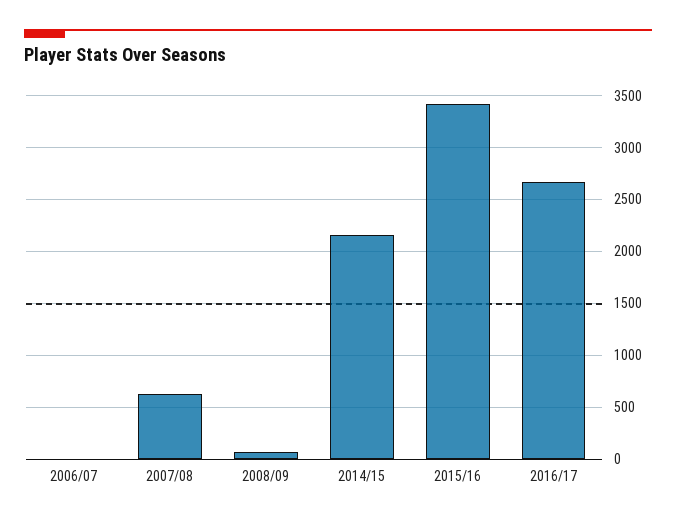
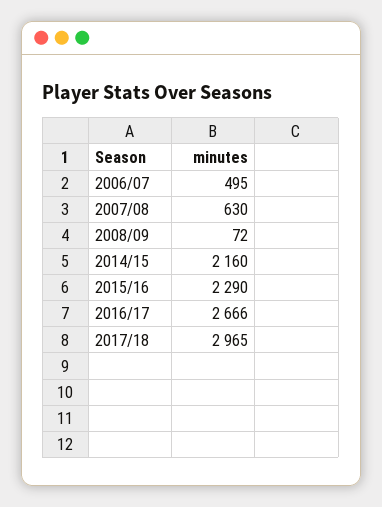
2006/07: 0 -> 495
2015/16: 3400 -> 2290
2017/18: none -> 2965

